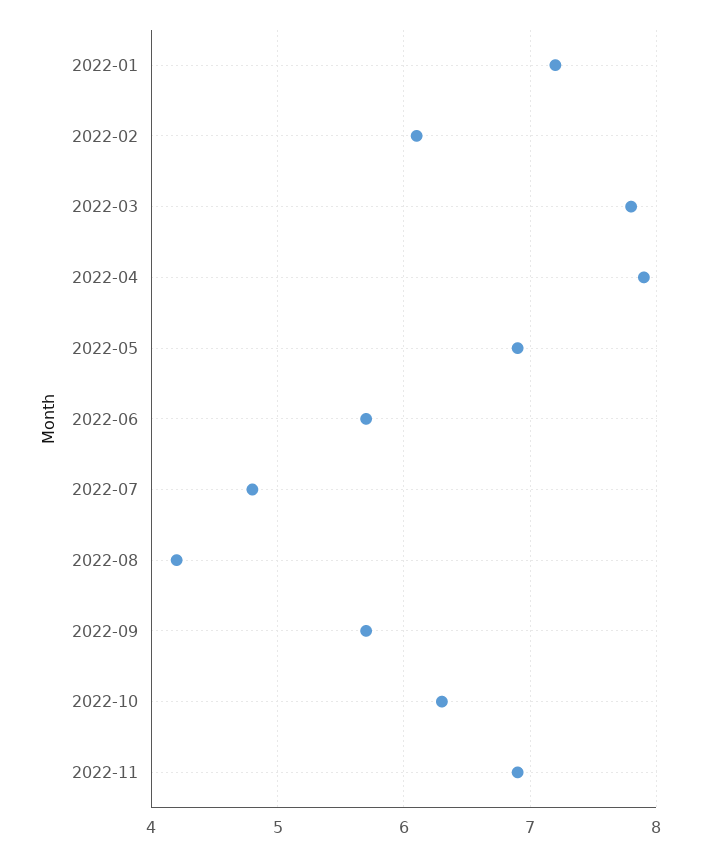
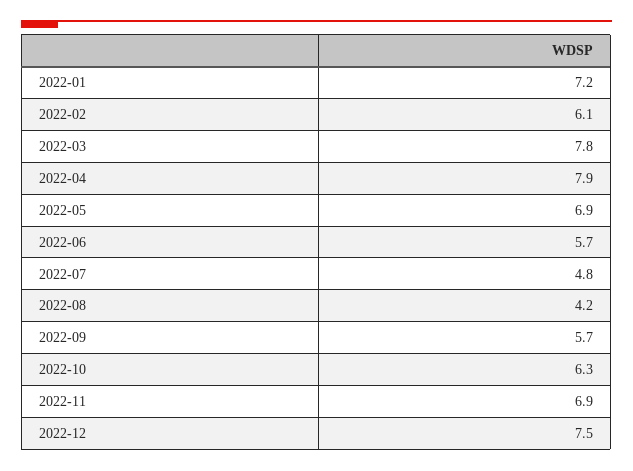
2022-12: none -> 7.5

